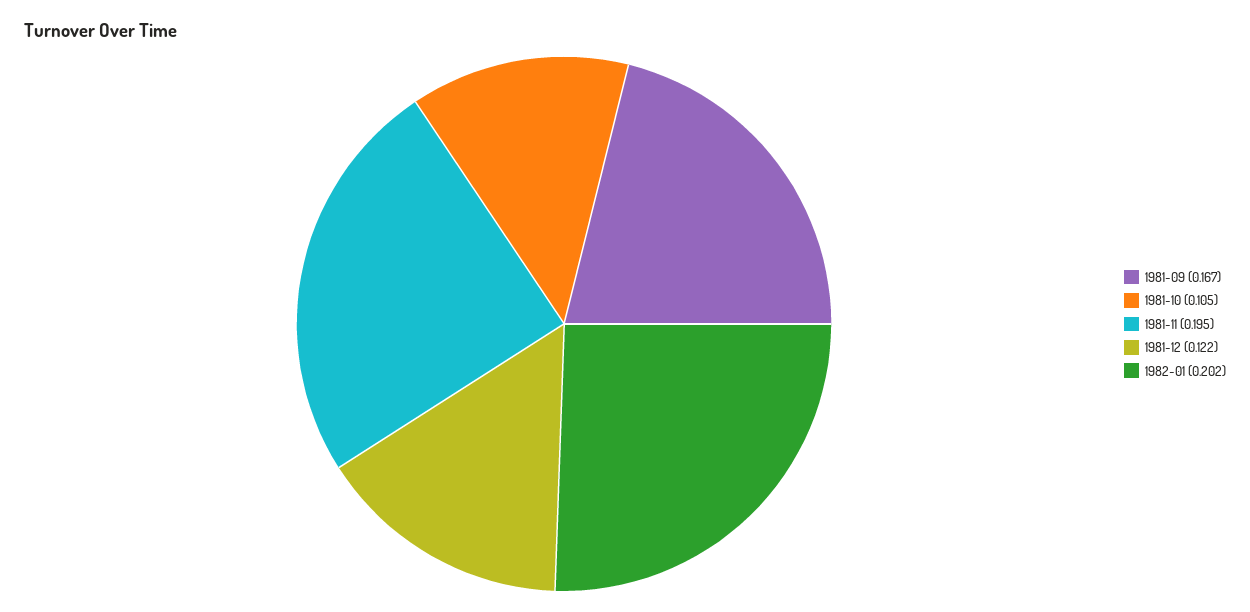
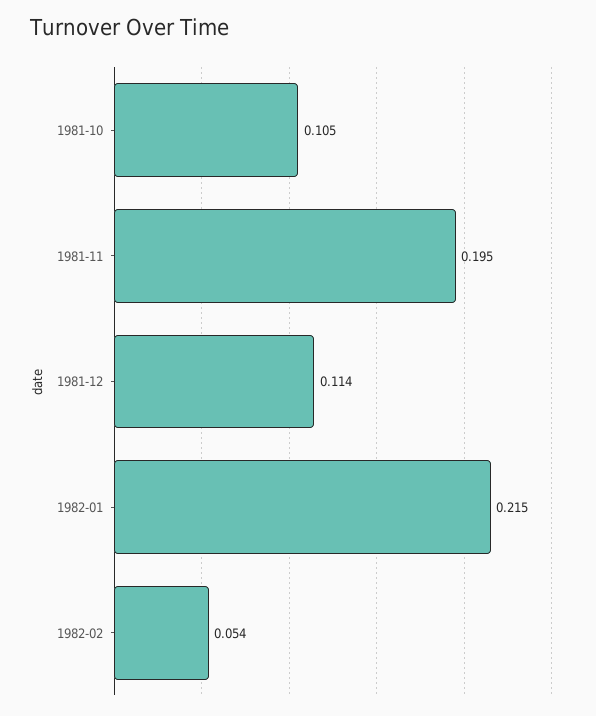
1981-09: 0.167 -> none
1981-12: 0.122 -> 0.114
1982-01: 0.202 -> 0.215
1982-02: none -> 0.054

